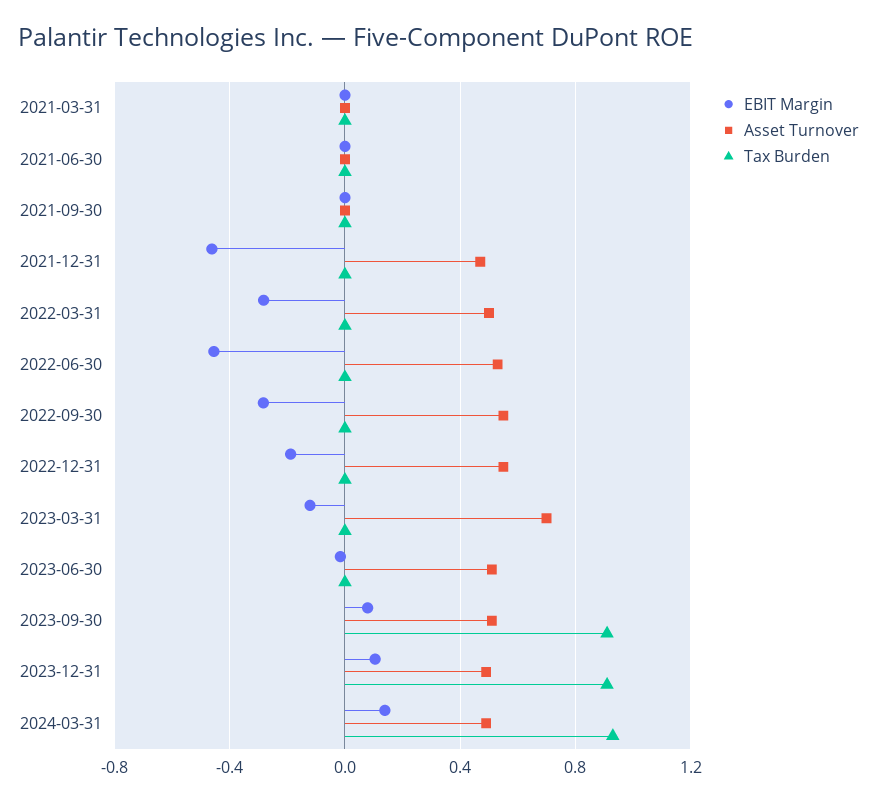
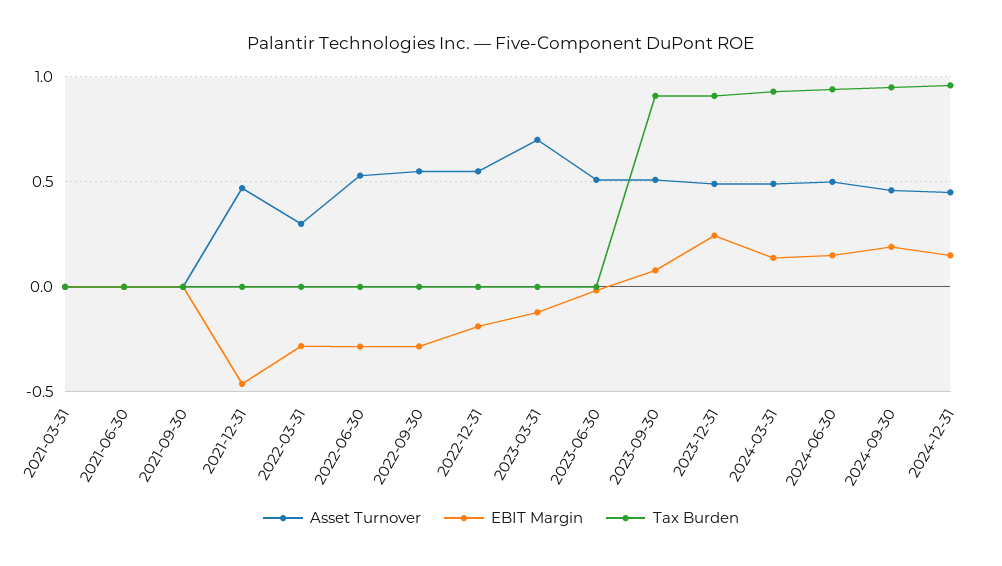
Asset Turnover, 2022-03-31: 0.5 -> 0.3
EBIT Margin, 2022-06-30: -0.45 -> -0.3
EBIT Margin, 2023-12-31: 0.1 -> 0.25
Asset Turnover, 2024-06-30: none -> 0.5
EBIT Margin, 2024-06-30: none -> 0.15
Tax Burden, 2024-06-30: none -> 0.95
Asset Turnover, 2024-09-30: none -> 0.45
EBIT Margin, 2024-09-30: none -> 0.2
Tax Burden, 2024-09-30: none -> 0.95
Asset Turnover, 2024-12-31: none -> 0.45
EBIT Margin, 2024-12-31: none -> 0.15
Tax Burden, 2024-12-31: none -> 0.95

